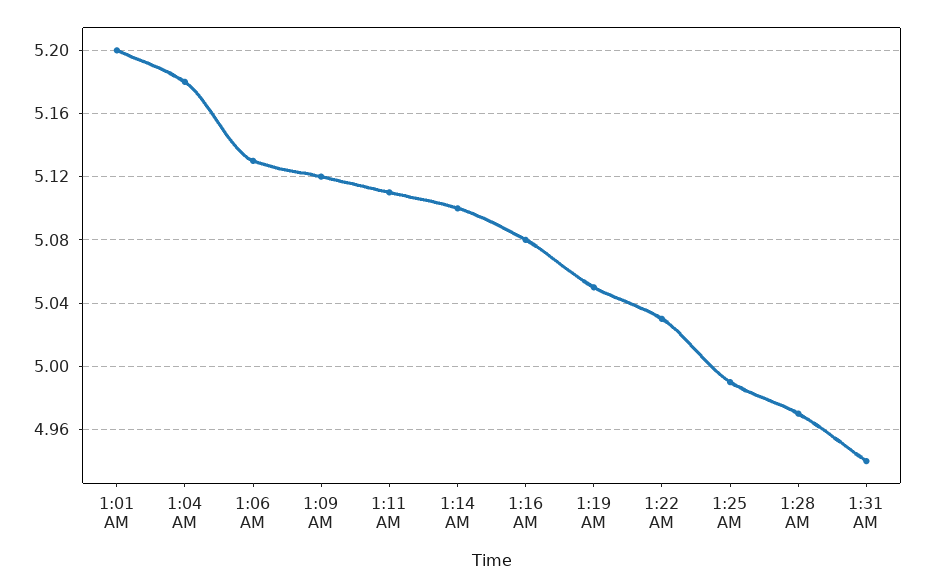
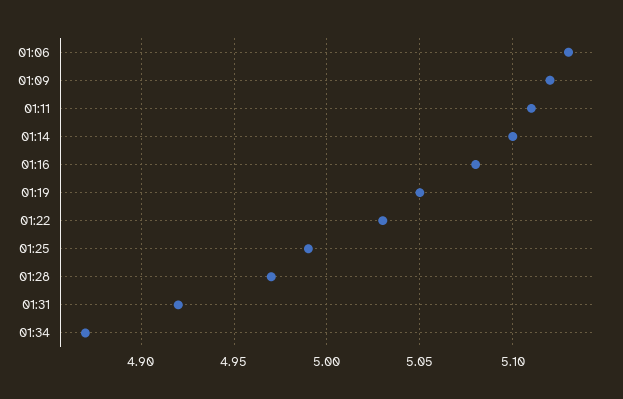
1:01 AM: 5.2 -> none
1:04 AM: 5.18 -> none
1:31 AM: 4.94 -> 4.92
01:34: none -> 4.87

